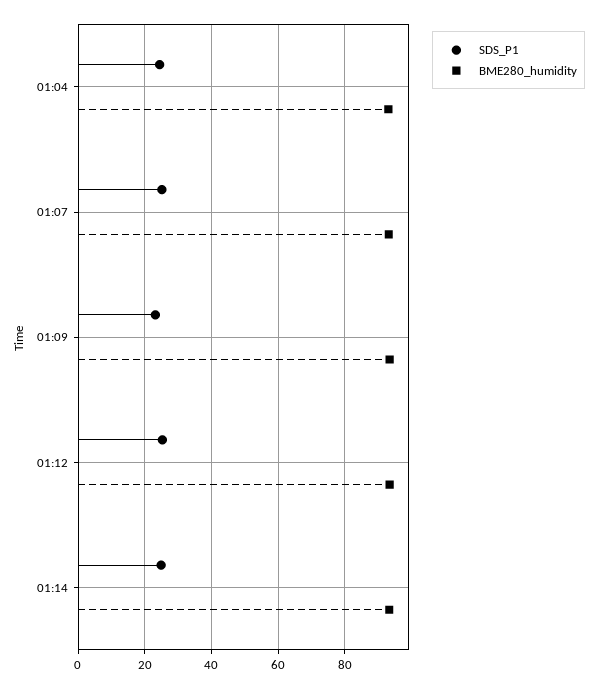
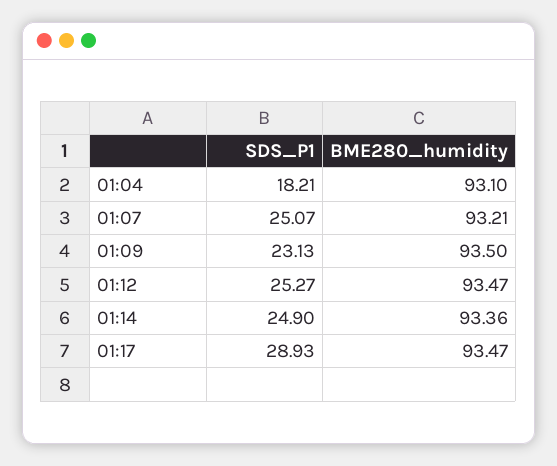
SDS_P1, 01:04: 24 -> 18.21
SDS_P1, 01:17: none -> 28.93
BME280_humidity, 01:17: none -> 93.47

